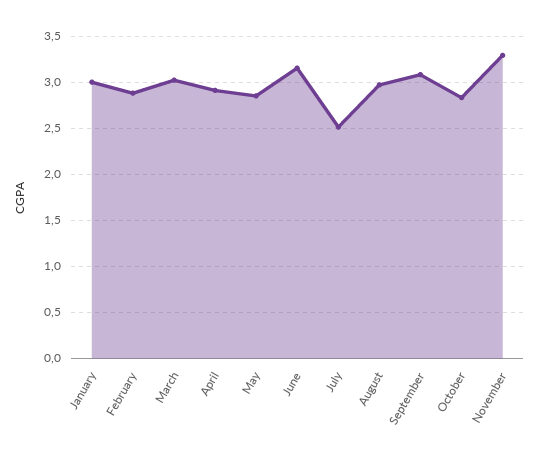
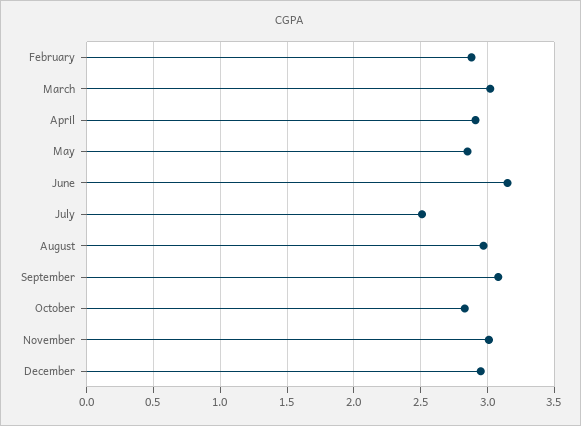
January: 3 -> none
November: 3.3 -> 3
December: none -> 2.95

